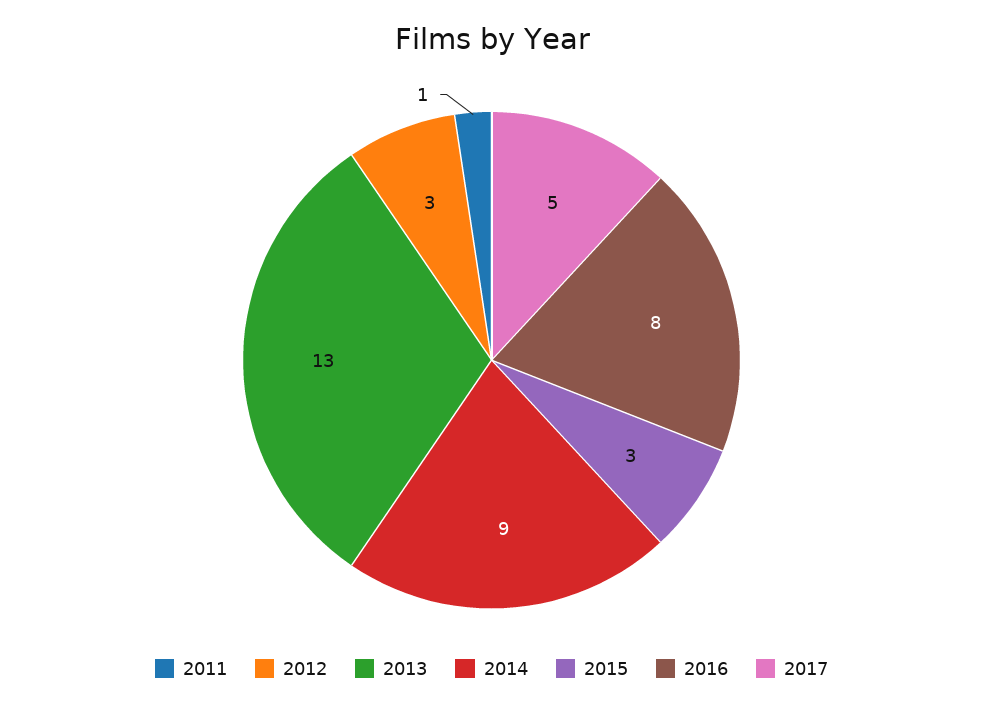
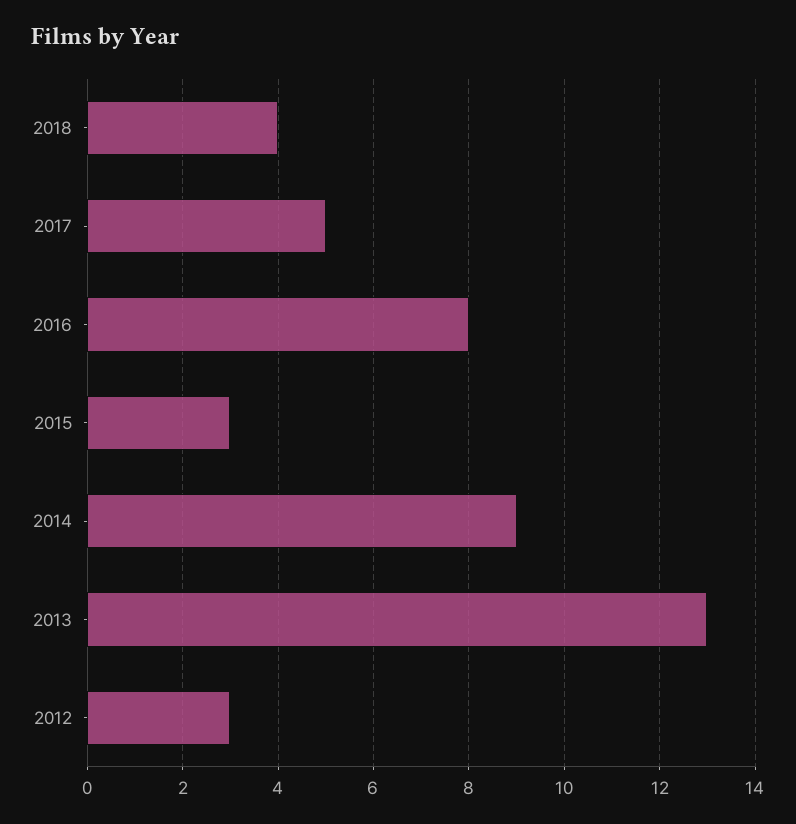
2011: 1 -> none
2018: none -> 4

